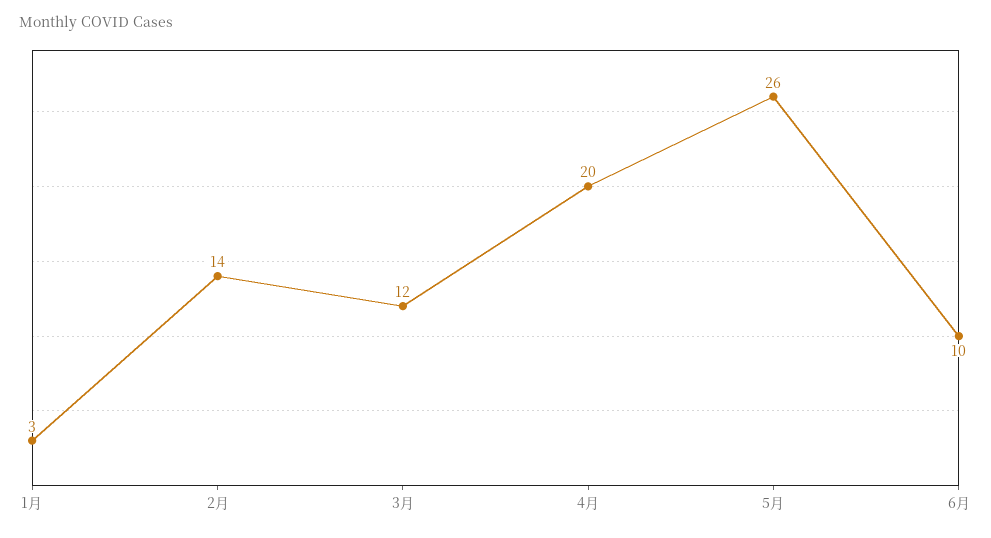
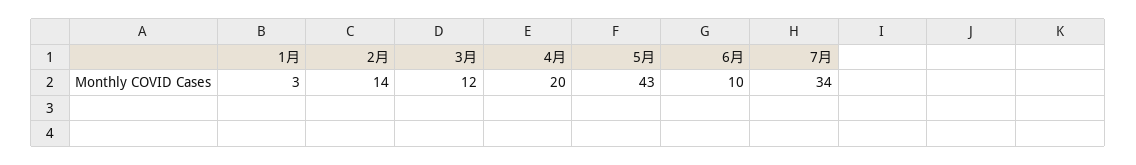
5月: 26 -> 43
7月: none -> 34

